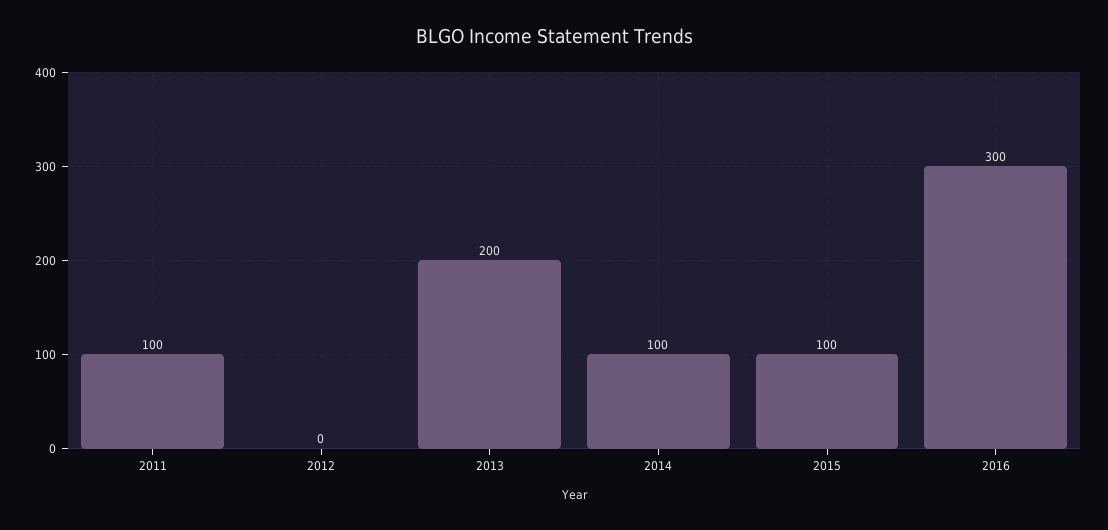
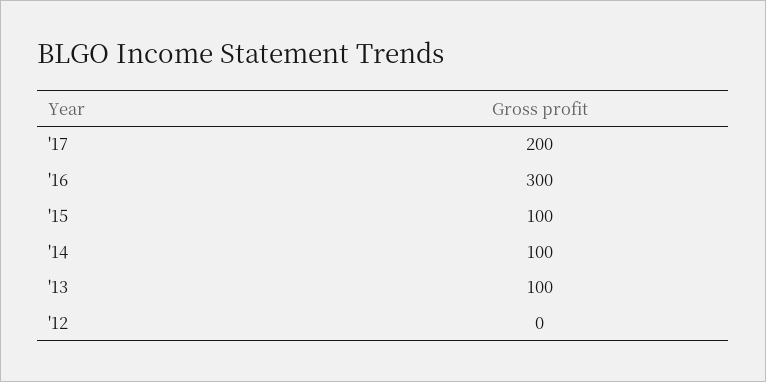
2011: 100 -> none
2013: 200 -> 100
'17: none -> 200

